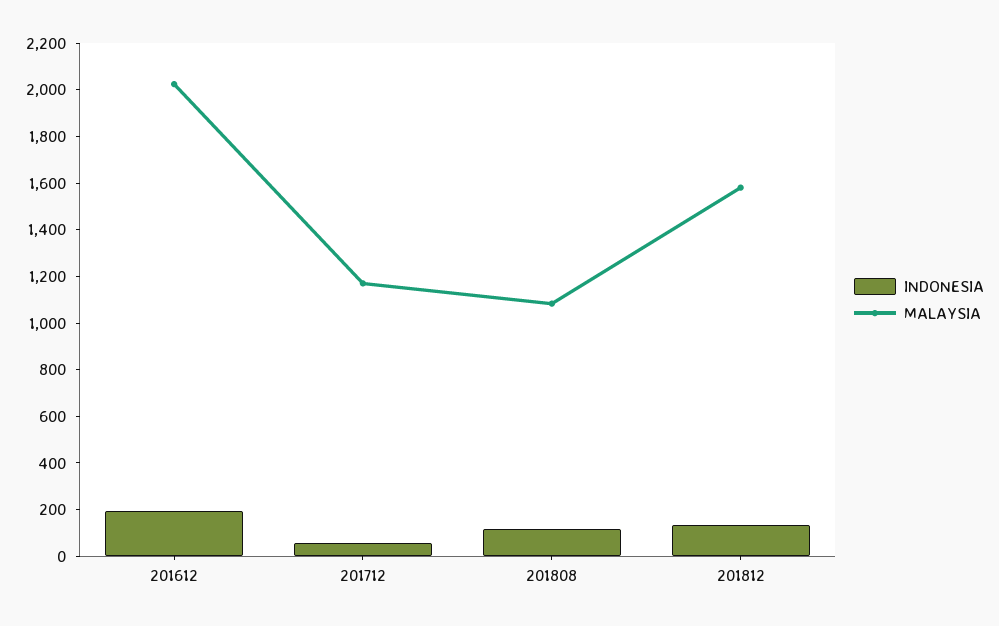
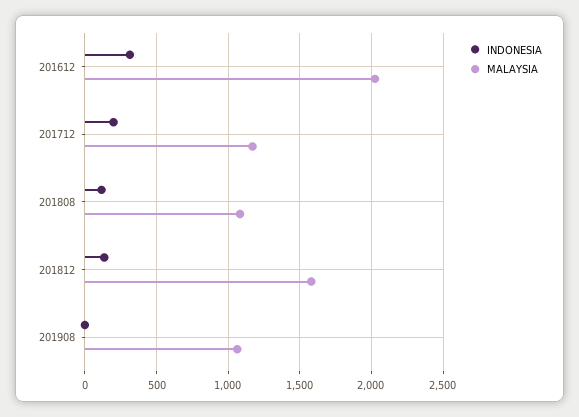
INDONESIA, 201612: 200 -> 300
INDONESIA, 201712: 50 -> 200
INDONESIA, 201908: none -> 0
MALAYSIA, 201908: none -> 1050

